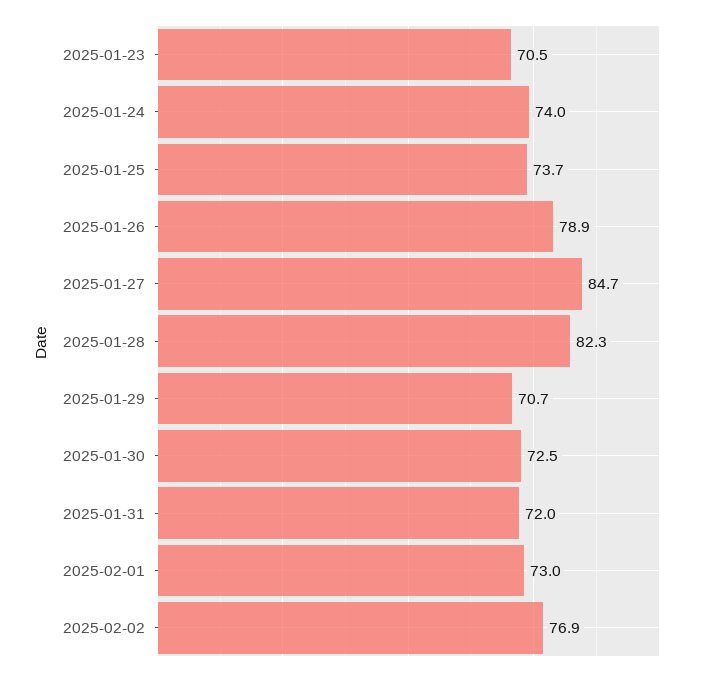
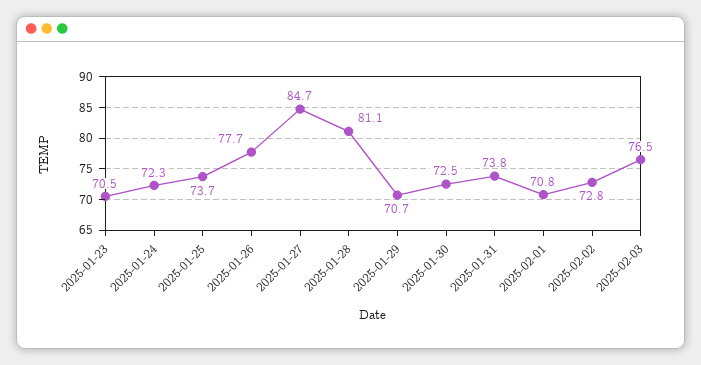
2025-01-24: 74 -> 72.3
2025-01-26: 78.9 -> 77.7
2025-01-28: 82.3 -> 81.1
2025-01-31: 72 -> 73.8
2025-02-01: 73 -> 70.8
2025-02-02: 76.9 -> 72.8
2025-02-03: none -> 76.5

